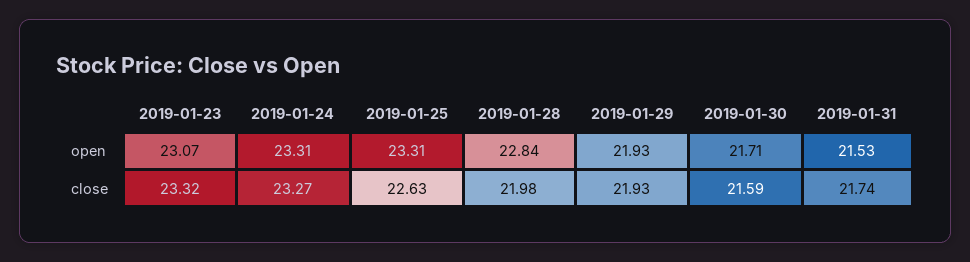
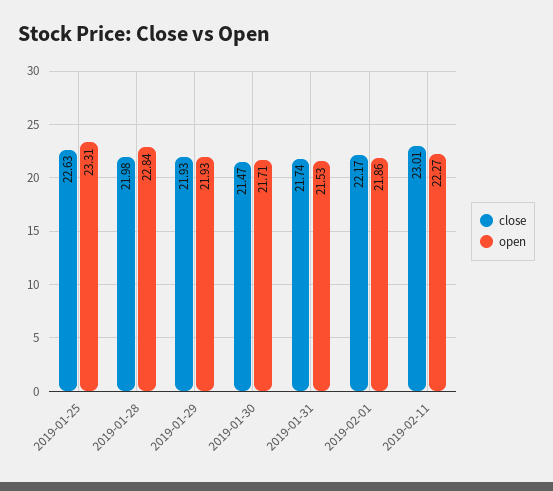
open, 2019-01-23: 23.07 -> none
open, 2019-01-24: 23.31 -> none
close, 2019-01-23: 23.32 -> none
close, 2019-01-24: 23.27 -> none
close, 2019-01-30: 21.59 -> 21.47
close, 2019-02-01: none -> 22.17
open, 2019-02-01: none -> 21.86
close, 2019-02-11: none -> 23.01
open, 2019-02-11: none -> 22.27

